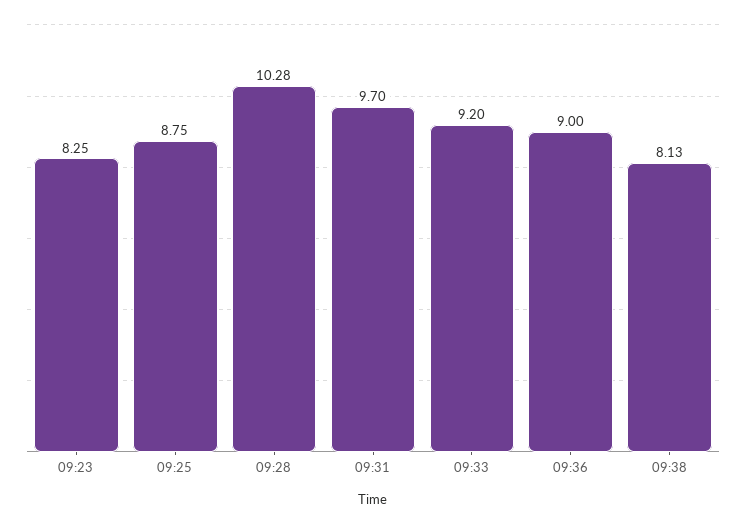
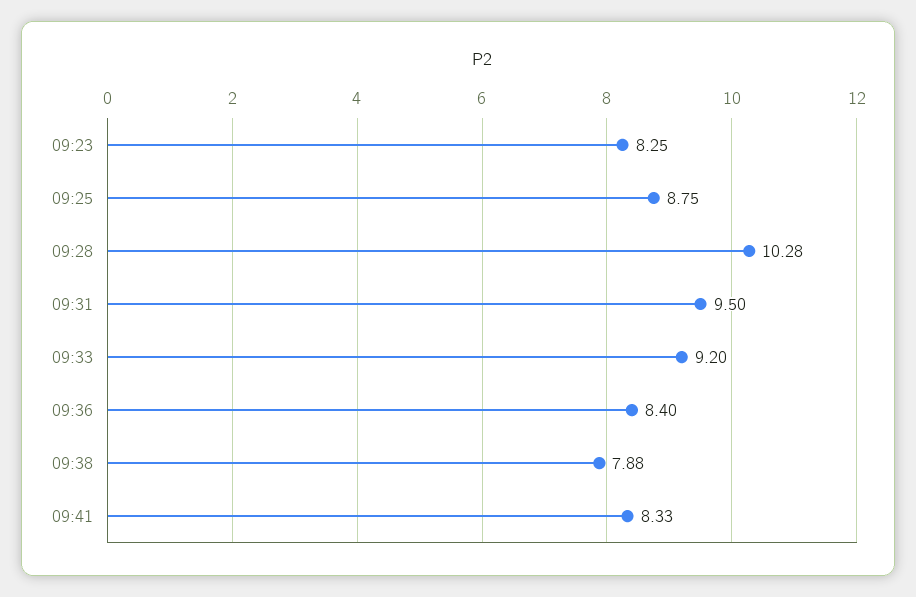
09:31: 9.7 -> 9.5
09:36: 9 -> 8.4
09:38: 8.13 -> 7.88
09:41: none -> 8.33

